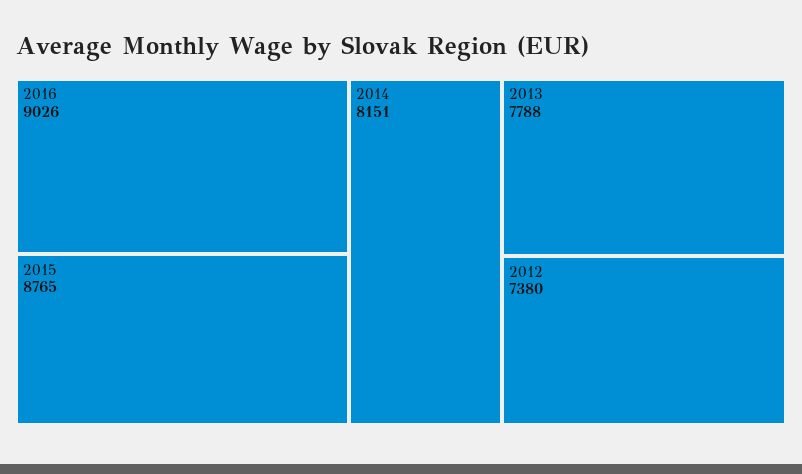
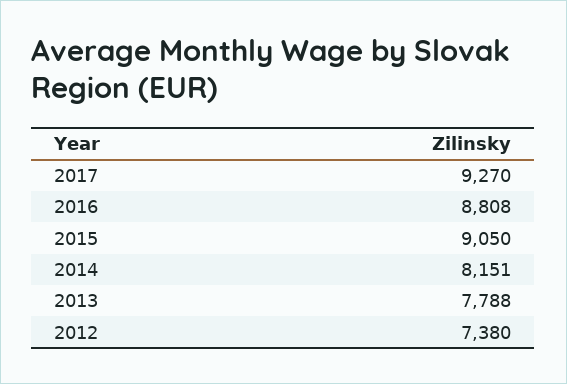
2016: 9026 -> 8808
2015: 8765 -> 9050
2017: none -> 9270

